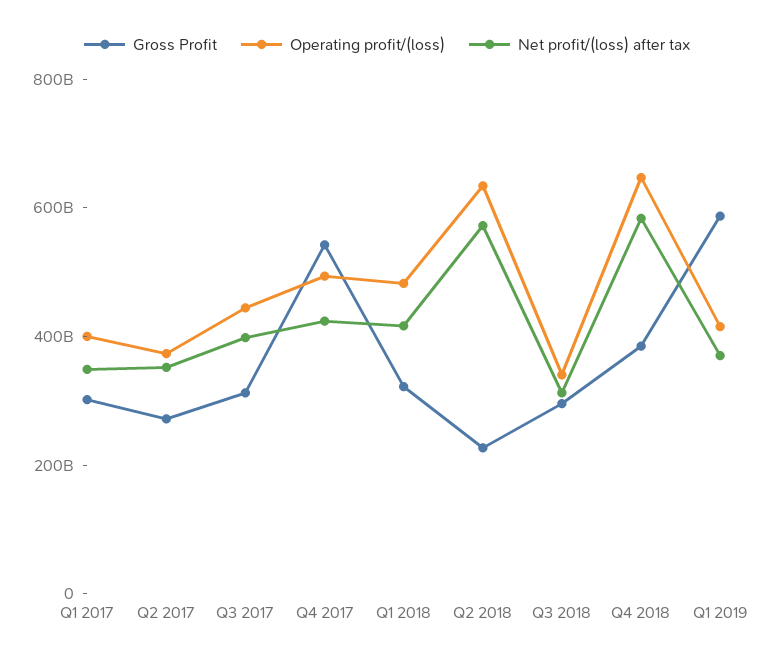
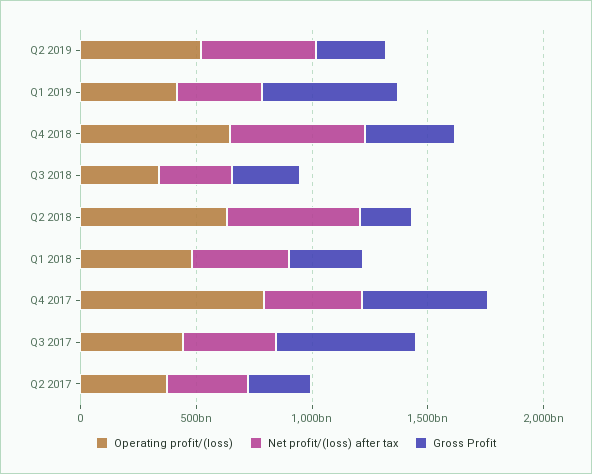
Gross Profit, Q1 2017: 300000000000 -> none
Operating profit/(loss), Q1 2017: 400000000000 -> none
Net profit/(loss) after tax, Q1 2017: 350000000000 -> none
Gross Profit, Q3 2017: 300000000000 -> 600000000000
Operating profit/(loss), Q4 2017: 500000000000 -> 800000000000
Operating profit/(loss), Q2 2019: none -> 500000000000
Net profit/(loss) after tax, Q2 2019: none -> 500000000000
Gross Profit, Q2 2019: none -> 300000000000

